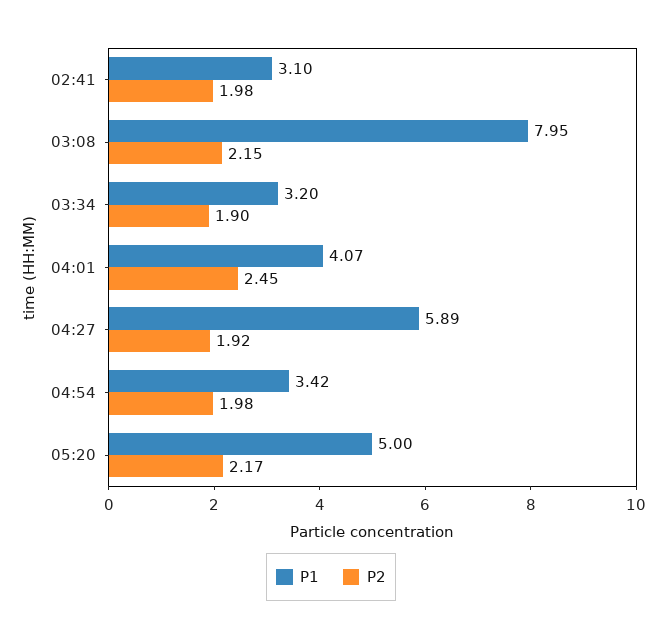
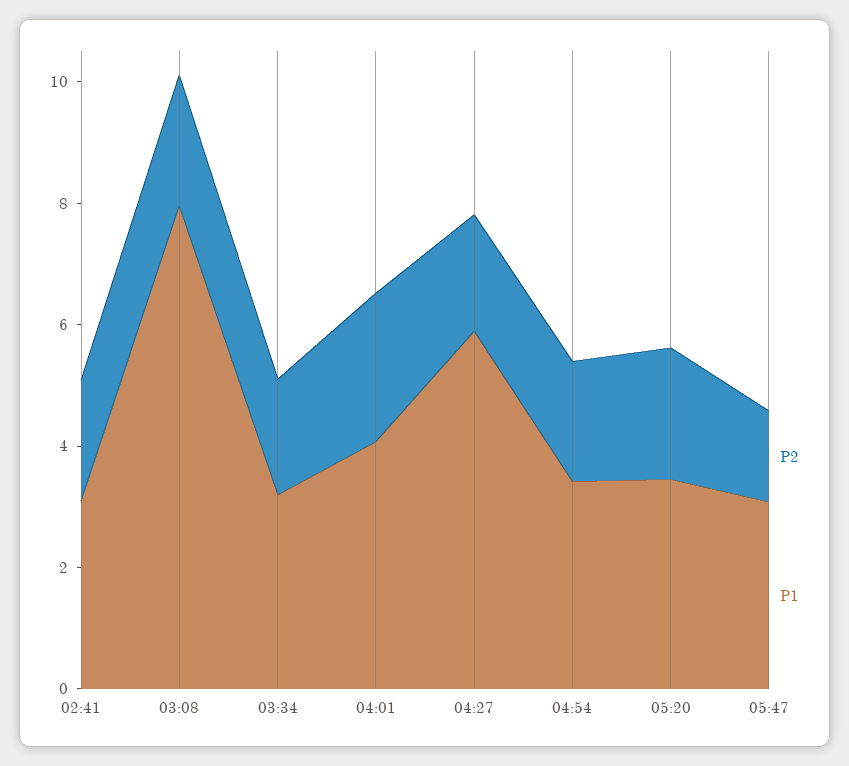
P1, 05:20: 5 -> 3.5
P2, 05:47: none -> 1.5
P1, 05:47: none -> 3

